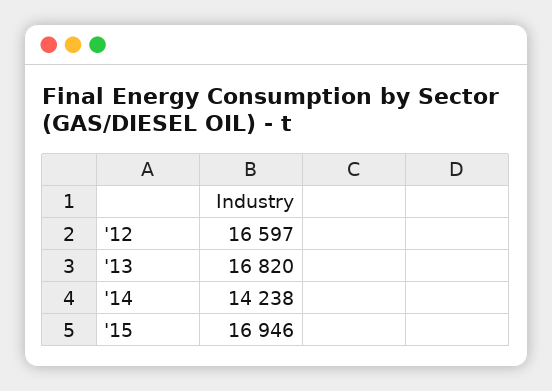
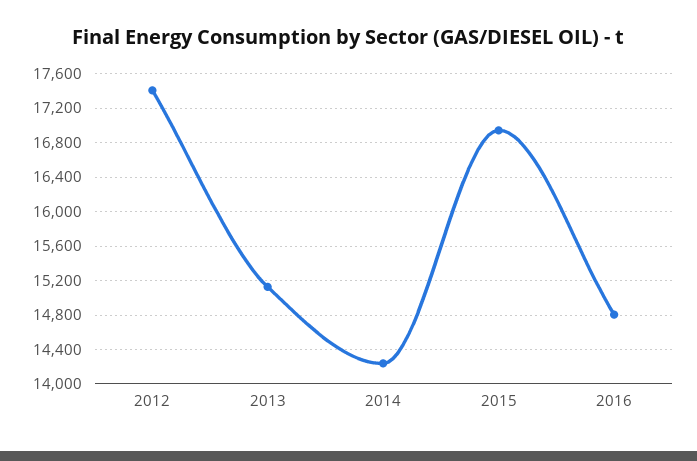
'12: 16597 -> 17400
'13: 16820 -> 15100
2016: none -> 14800

